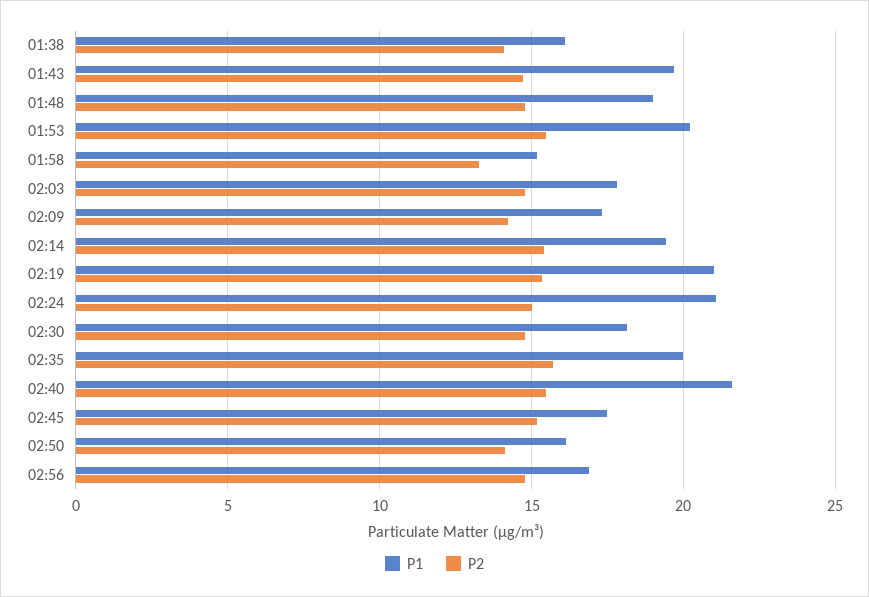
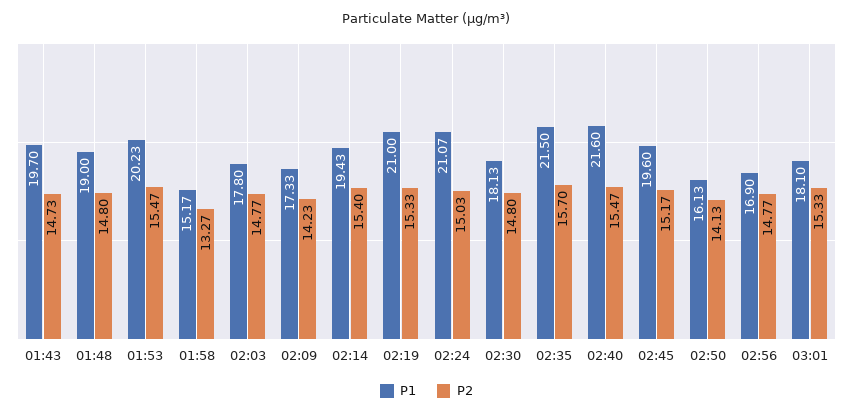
P1, 01:38: 16 -> none
P2, 01:38: 14 -> none
P1, 02:35: 20 -> 21.5
P1, 02:45: 17.5 -> 19.6
P1, 03:01: none -> 18.1
P2, 03:01: none -> 15.33

